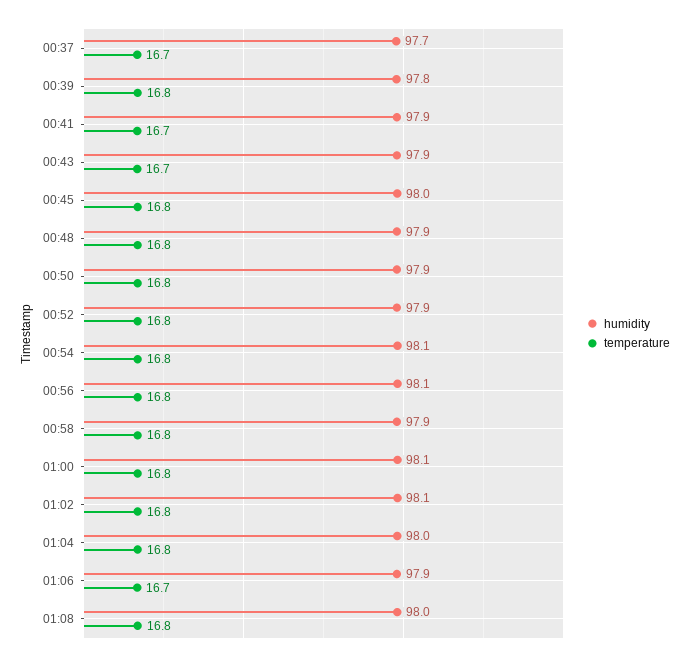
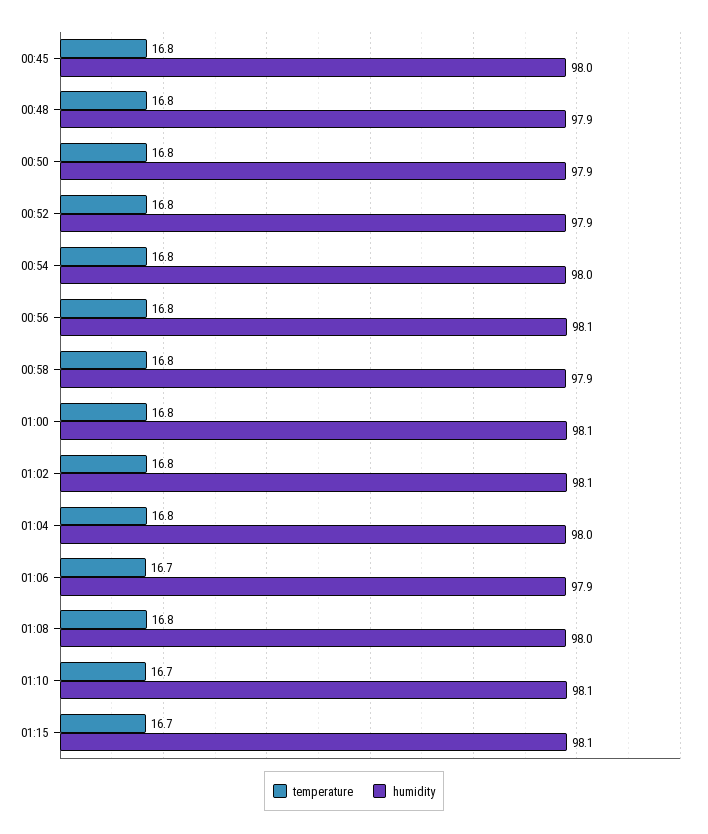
humidity, 00:37: 97.7 -> none
temperature, 00:37: 16.7 -> none
humidity, 00:39: 97.8 -> none
temperature, 00:39: 16.8 -> none
humidity, 00:41: 97.9 -> none
temperature, 00:41: 16.7 -> none
humidity, 00:43: 97.9 -> none
temperature, 00:43: 16.7 -> none
humidity, 00:54: 98.1 -> 98
temperature, 01:10: none -> 16.7
humidity, 01:10: none -> 98.1
temperature, 01:15: none -> 16.7
humidity, 01:15: none -> 98.1

